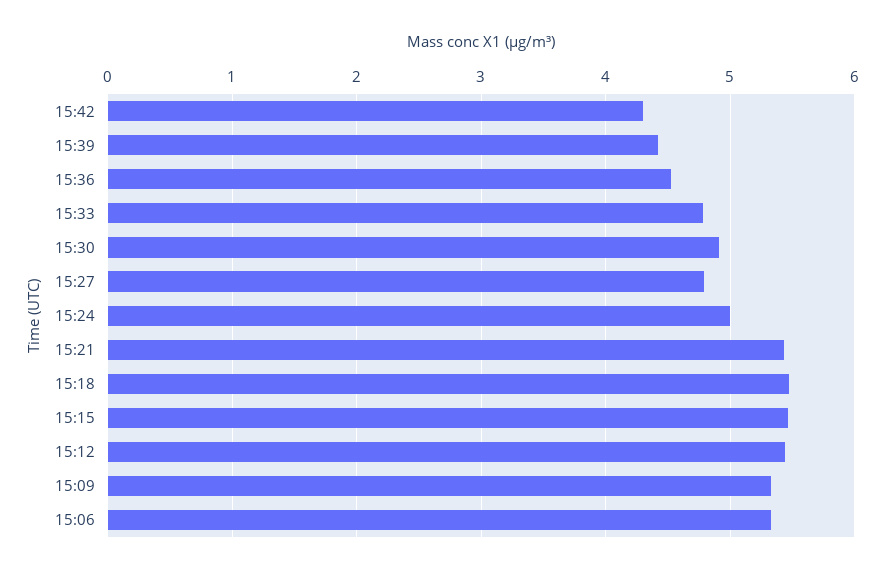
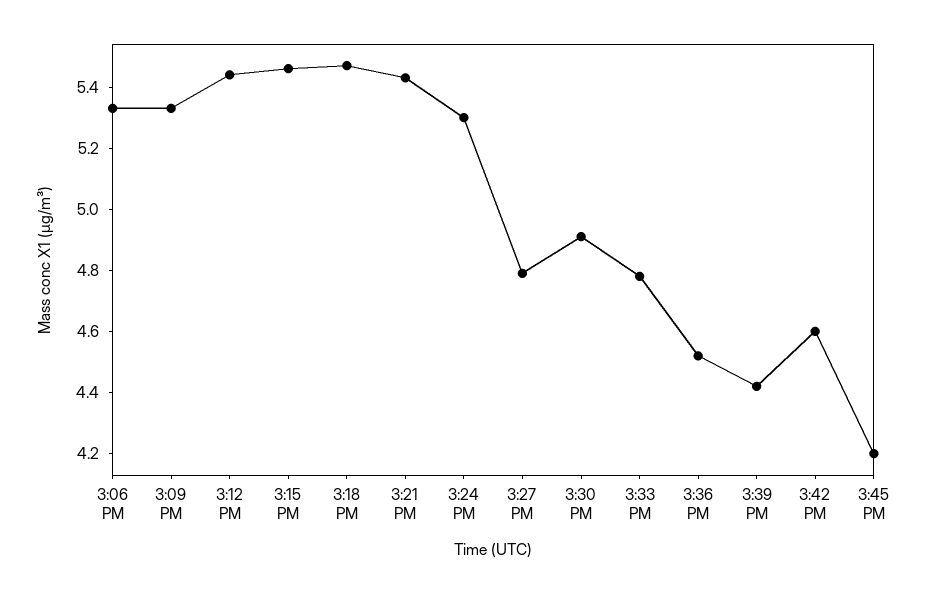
15:42: 4.3 -> 4.6
15:24: 5 -> 5.3
3:45 PM: none -> 4.2

